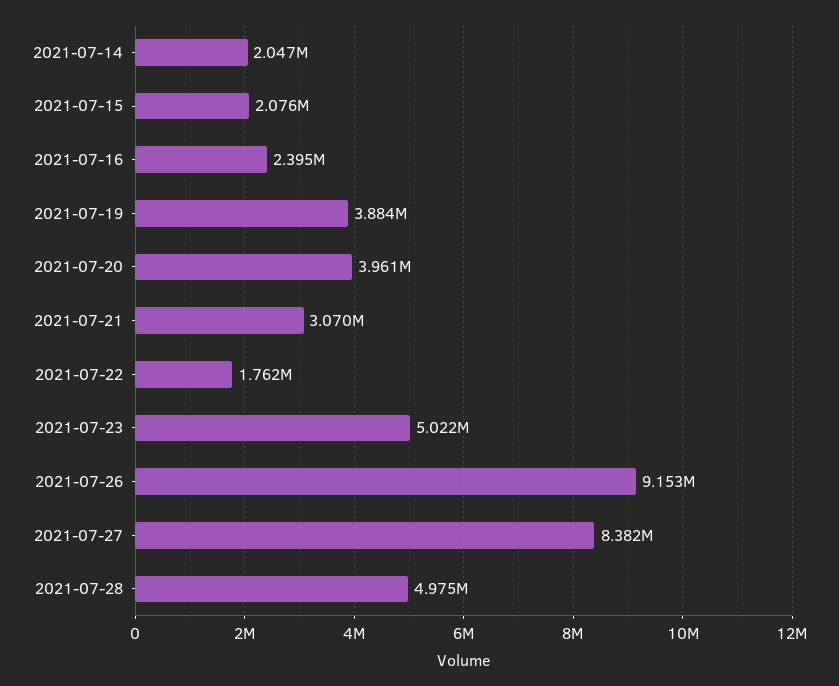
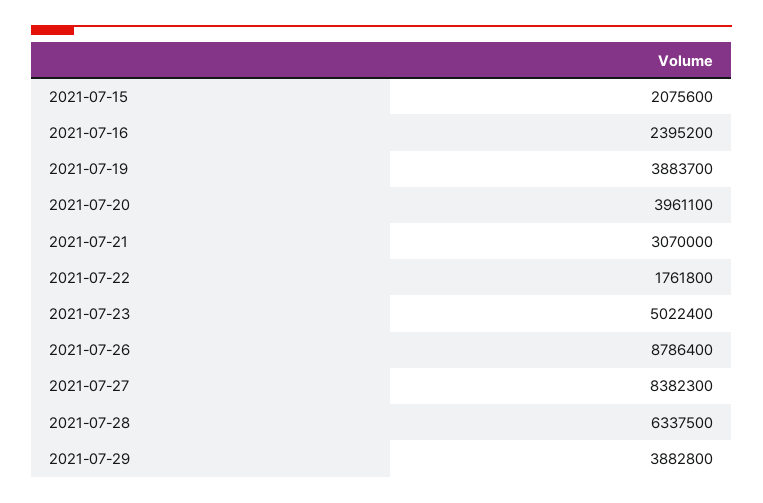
2021-07-14: 2047000 -> none
2021-07-26: 9153000 -> 8786400
2021-07-28: 4975000 -> 6337500
2021-07-29: none -> 3882800

